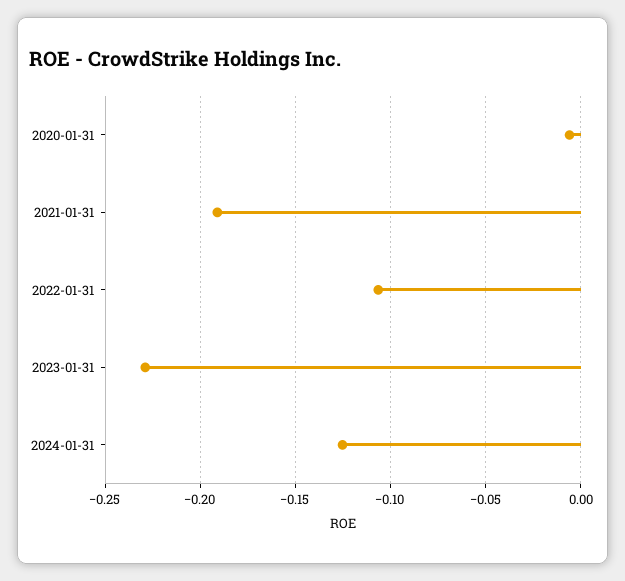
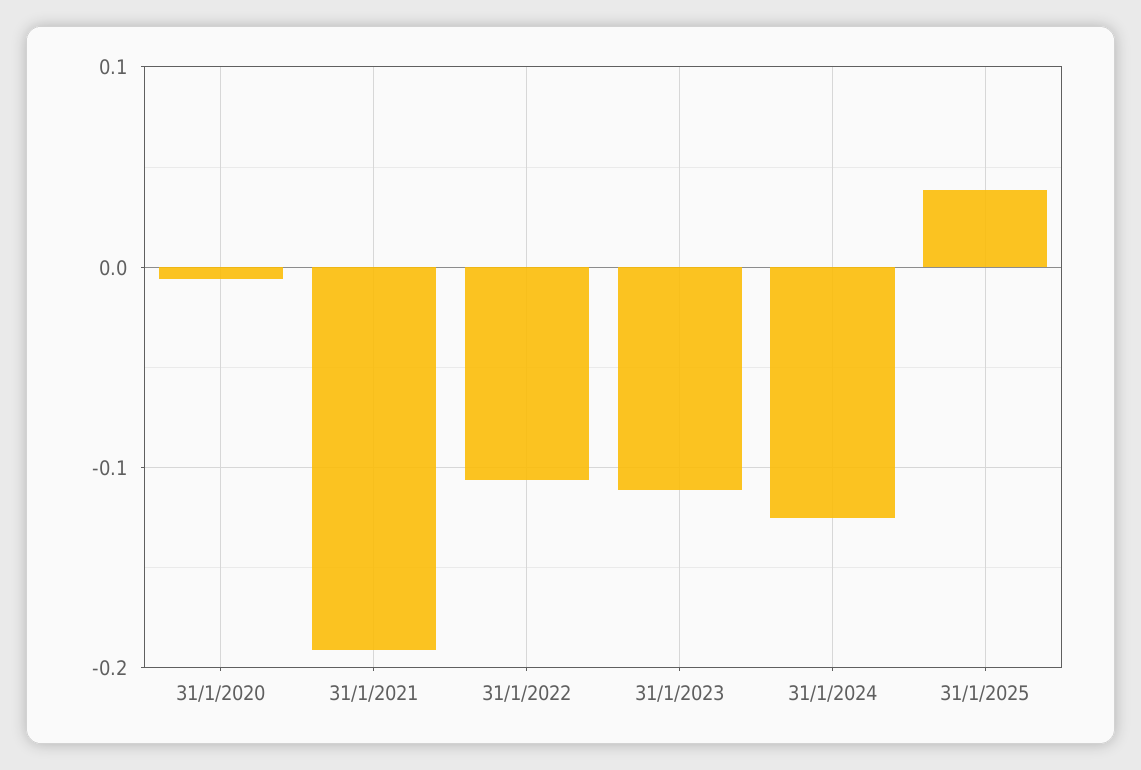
2023-01-31: -0.23 -> -0.11
31/1/2025: none -> 0.04

